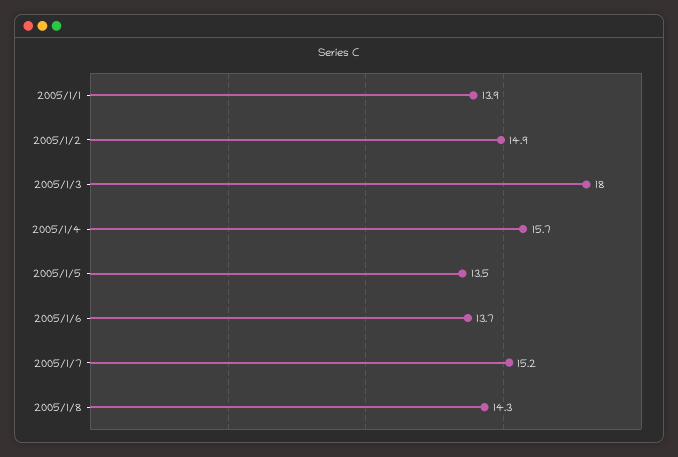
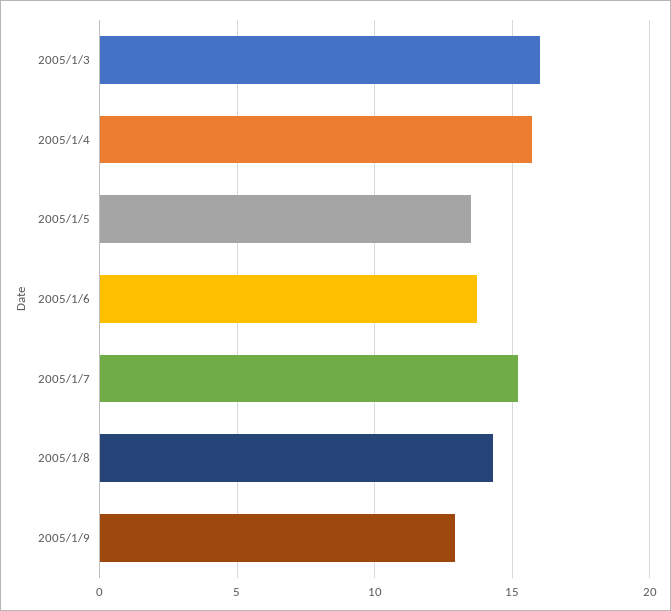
2005/1/1: 13.9 -> none
2005/1/2: 14.9 -> none
2005/1/3: 18 -> 16
2005/1/9: none -> 13

